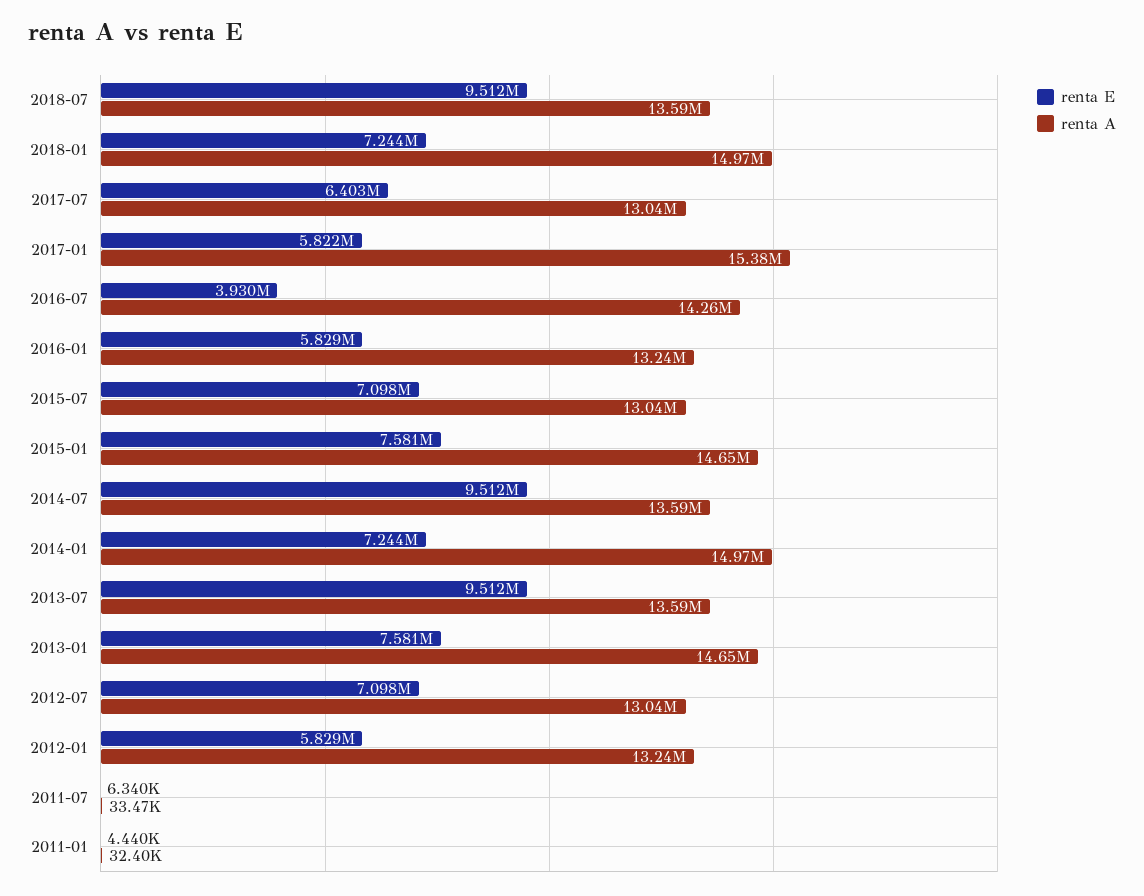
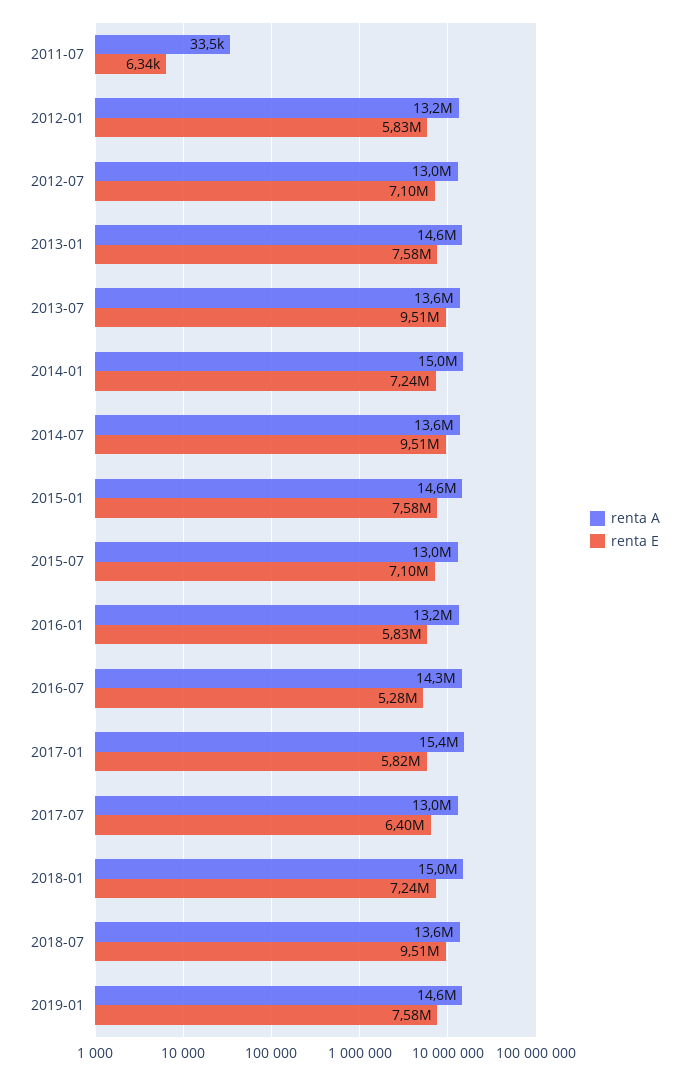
renta E, 2016-07: 3930000 -> 5280000
renta E, 2011-01: 4440 -> none
renta A, 2011-01: 32400 -> none
renta A, 2019-01: none -> 14600000
renta E, 2019-01: none -> 7580000

